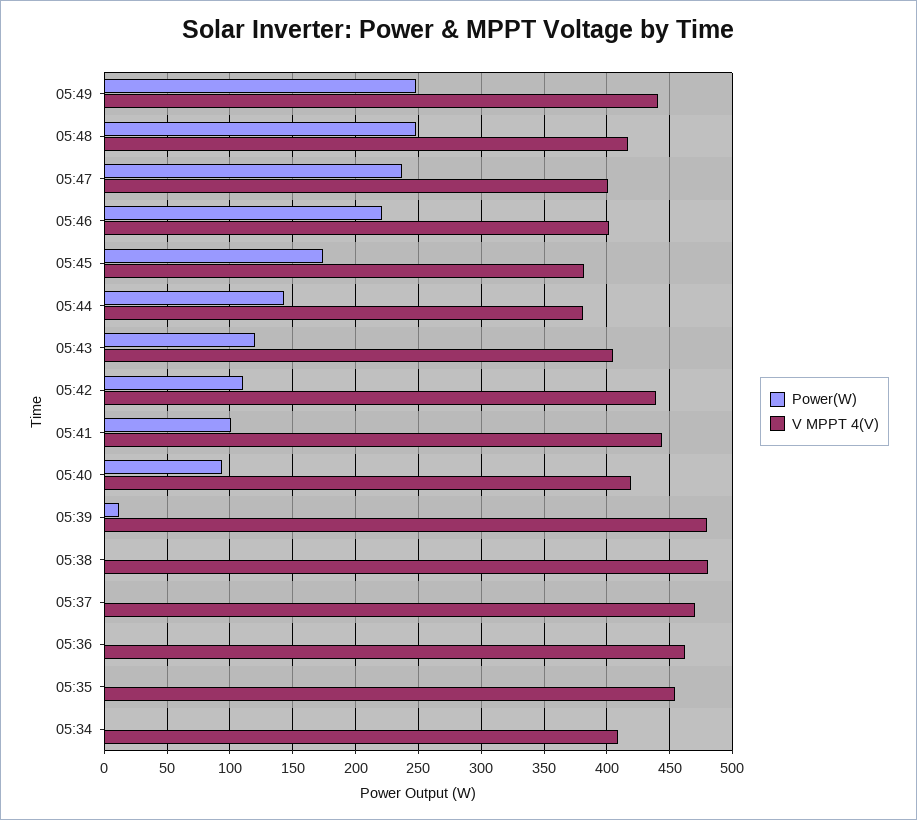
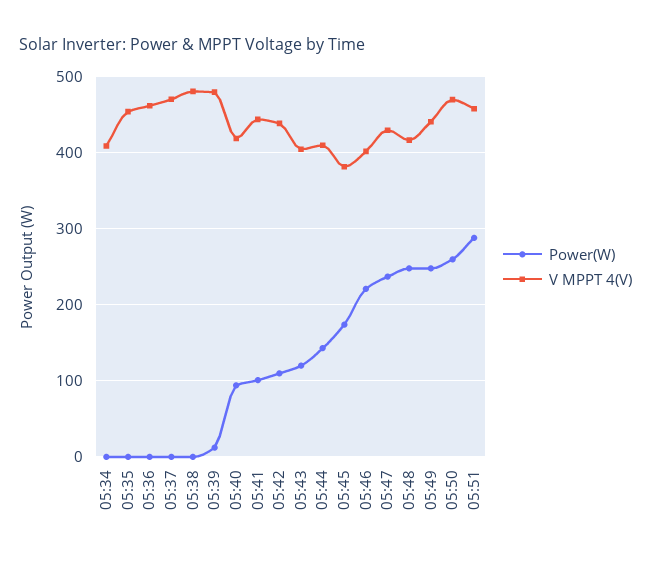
V MPPT 4(V), 05:47: 400 -> 430
V MPPT 4(V), 05:44: 380 -> 410
Power(W), 05:50: none -> 260
V MPPT 4(V), 05:50: none -> 470
Power(W), 05:51: none -> 290
V MPPT 4(V), 05:51: none -> 460

